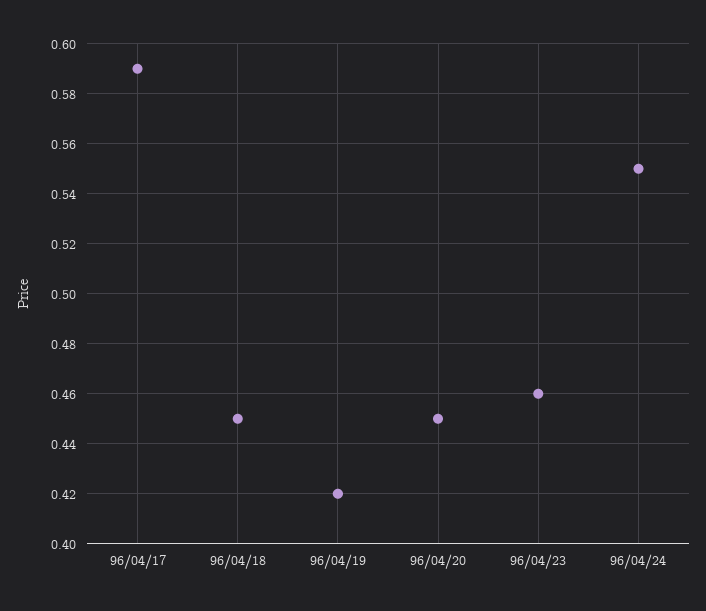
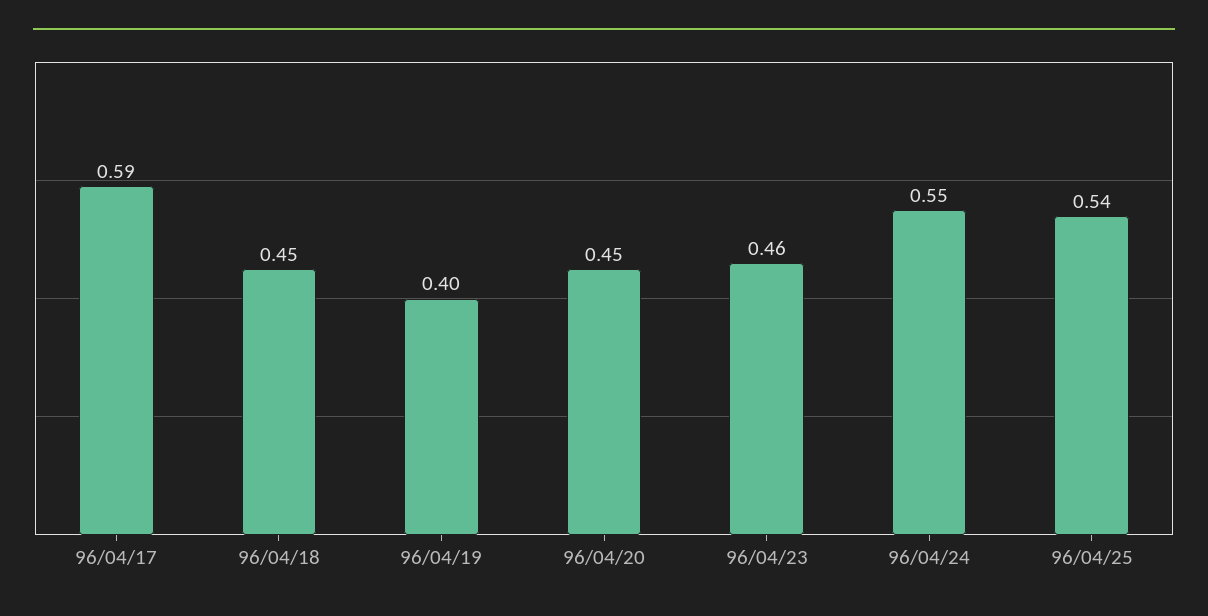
96/04/19: 0.42 -> 0.4
96/04/25: none -> 0.54

